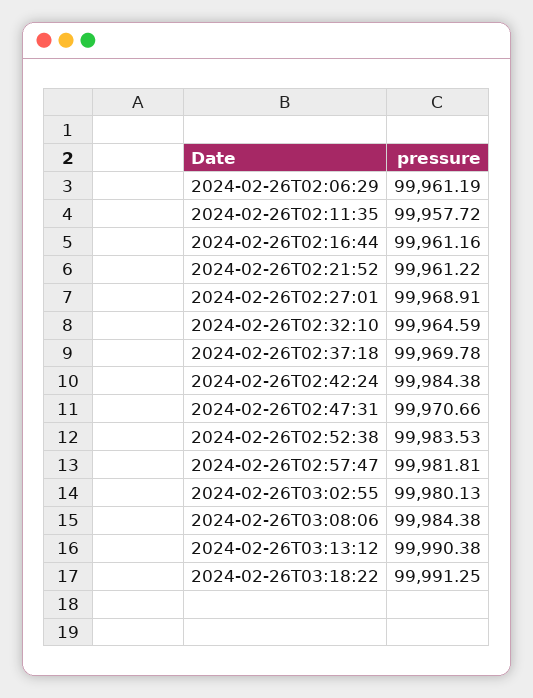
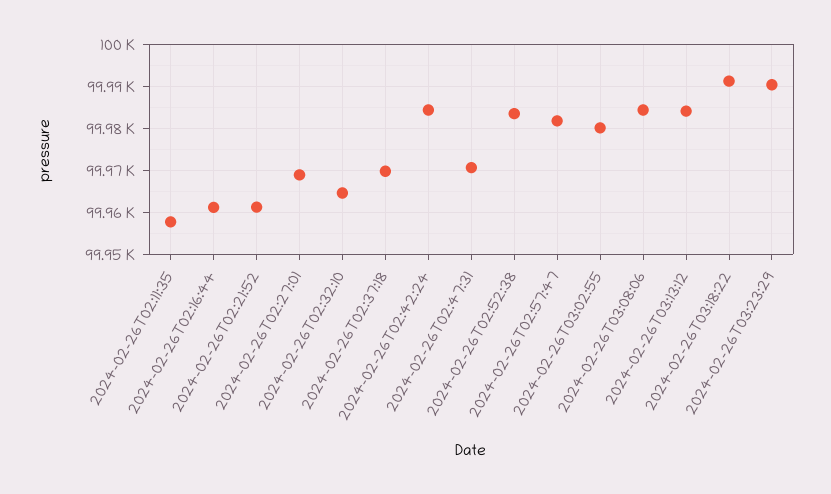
2024-02-26T02:06:29: 99961.19 -> none
2024-02-26T03:13:12: 99990.38 -> 99984
2024-02-26T03:23:29: none -> 99990

